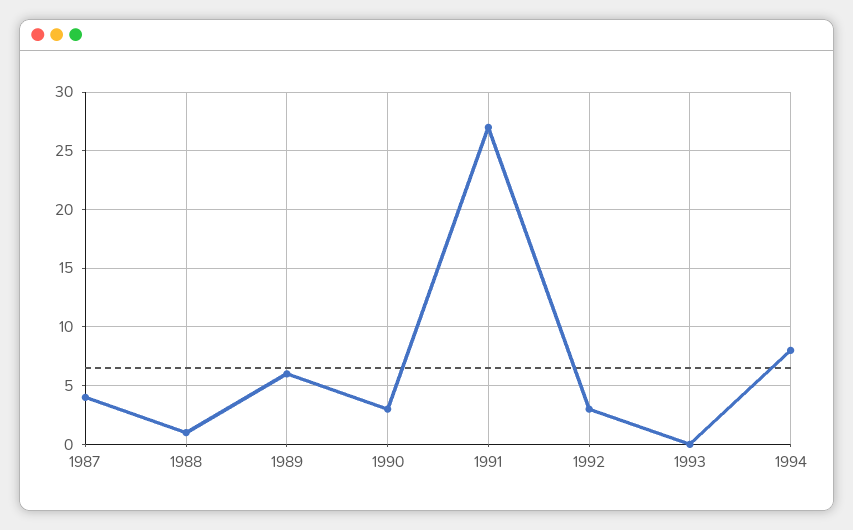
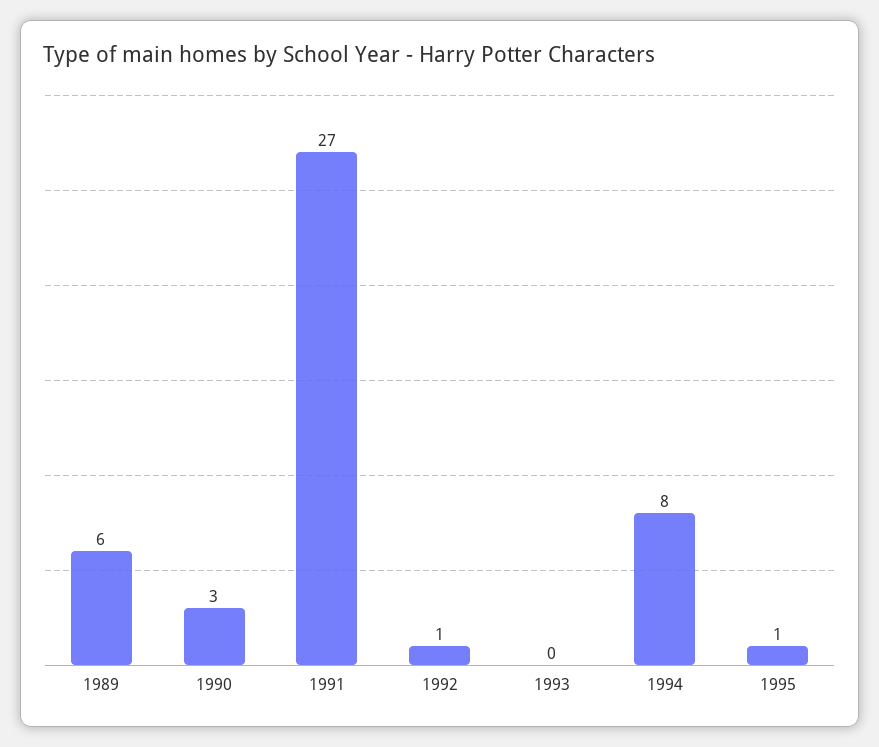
1987: 4 -> none
1988: 1 -> none
1992: 3 -> 1
1995: none -> 1

